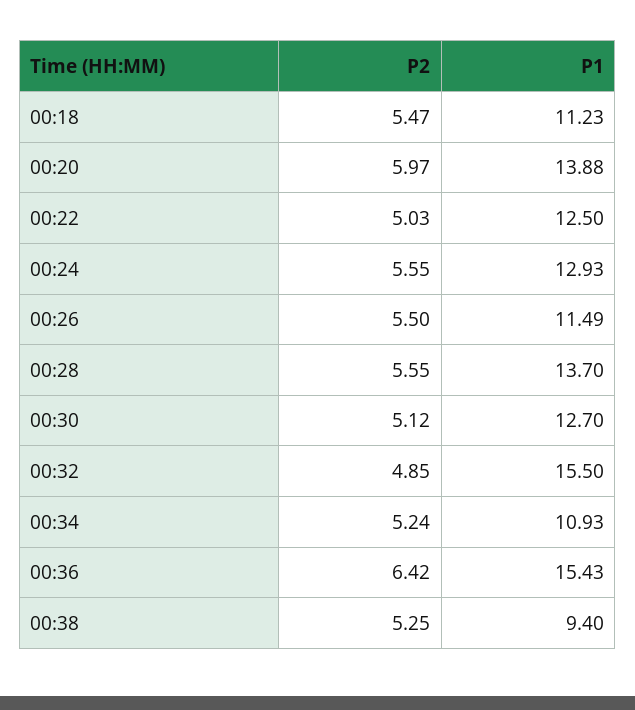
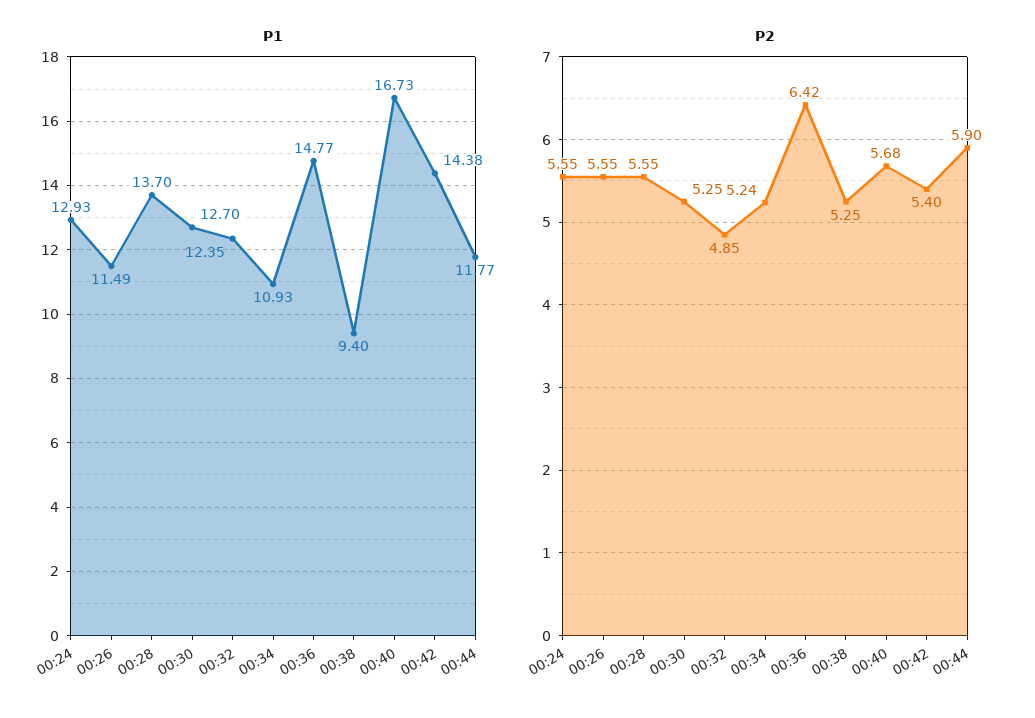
P2, 00:18: 5.47 -> none
P1, 00:18: 11.23 -> none
P2, 00:20: 5.97 -> none
P1, 00:20: 13.88 -> none
P2, 00:22: 5.03 -> none
P1, 00:22: 12.5 -> none
P2, 00:26: 5.5 -> 5.55
P2, 00:30: 5.12 -> 5.25
P1, 00:32: 15.5 -> 12.35
P1, 00:36: 15.43 -> 14.77
P1, 00:40: none -> 16.73
P1, 00:42: none -> 14.38
P1, 00:44: none -> 11.77
P2, 00:40: none -> 5.68
P2, 00:42: none -> 5.4
P2, 00:44: none -> 5.9

